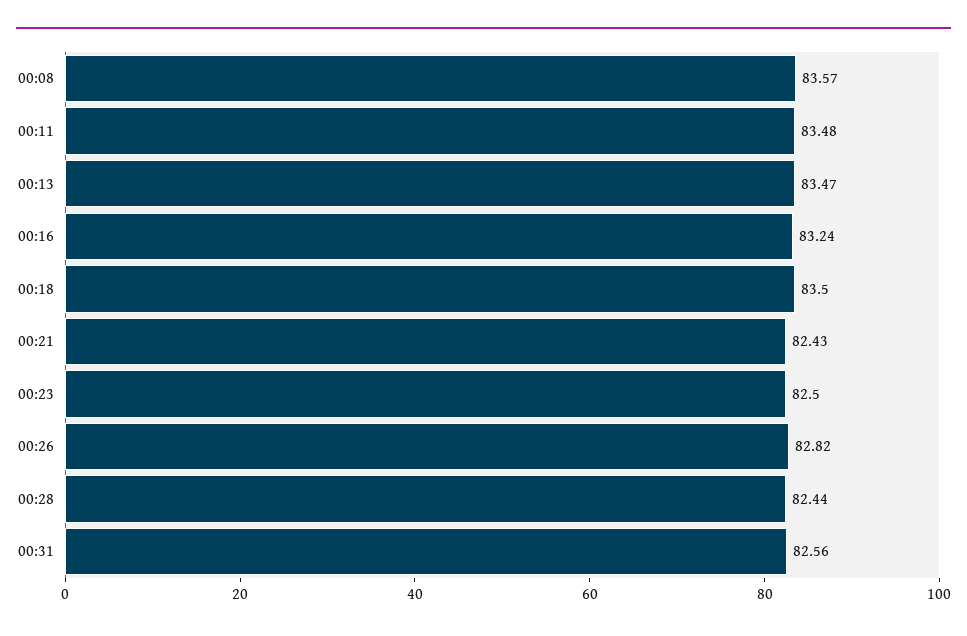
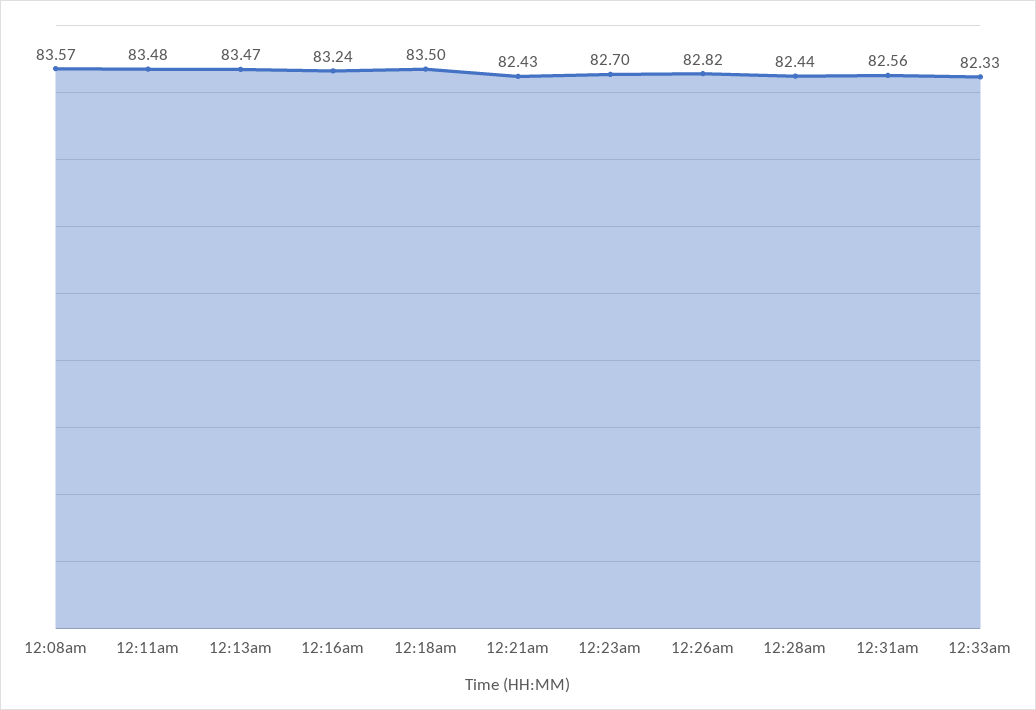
00:23: 82.5 -> 82.7
12:33am: none -> 82.33

